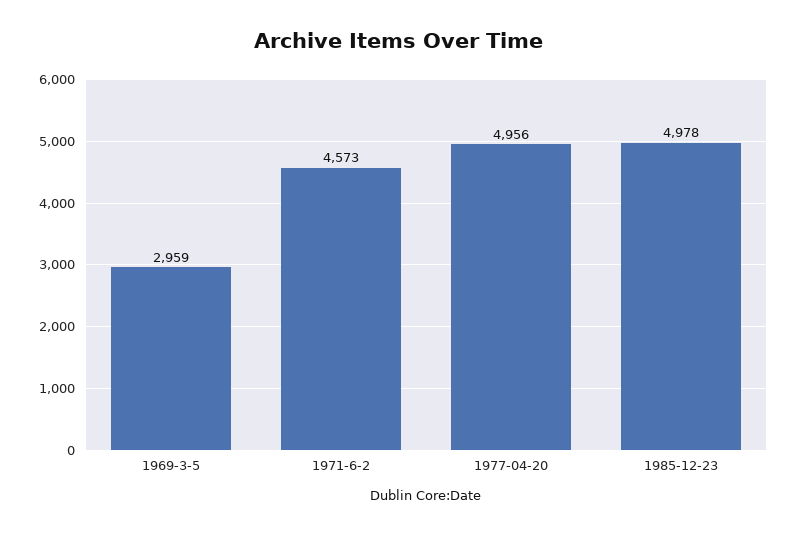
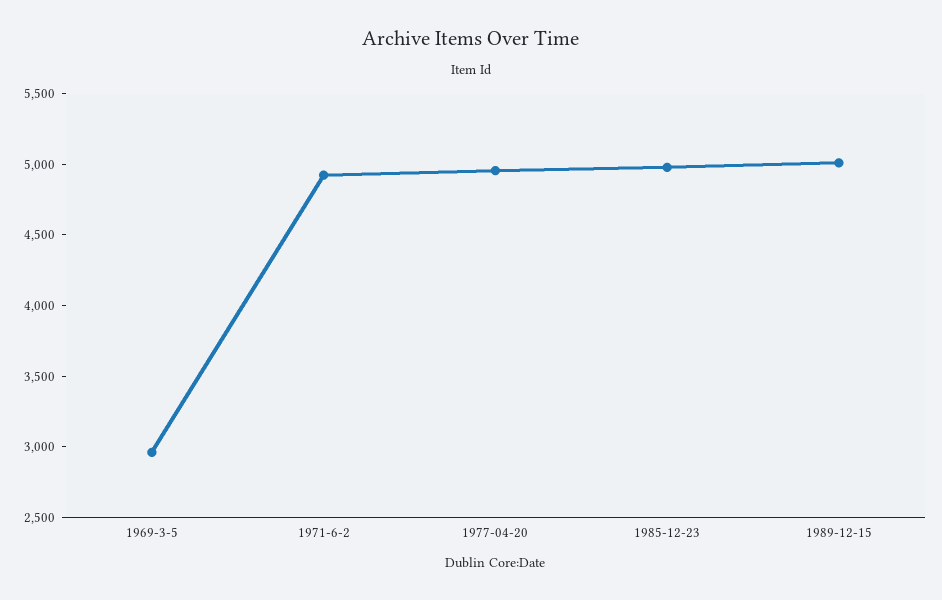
1971-6-2: 4573 -> 4900
1989-12-15: none -> 5000

